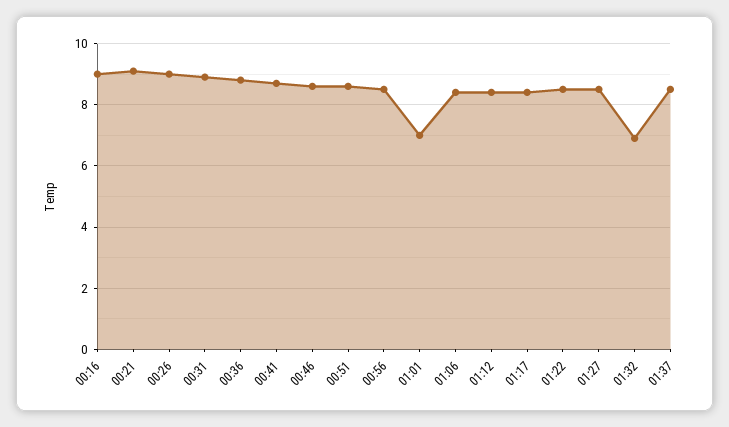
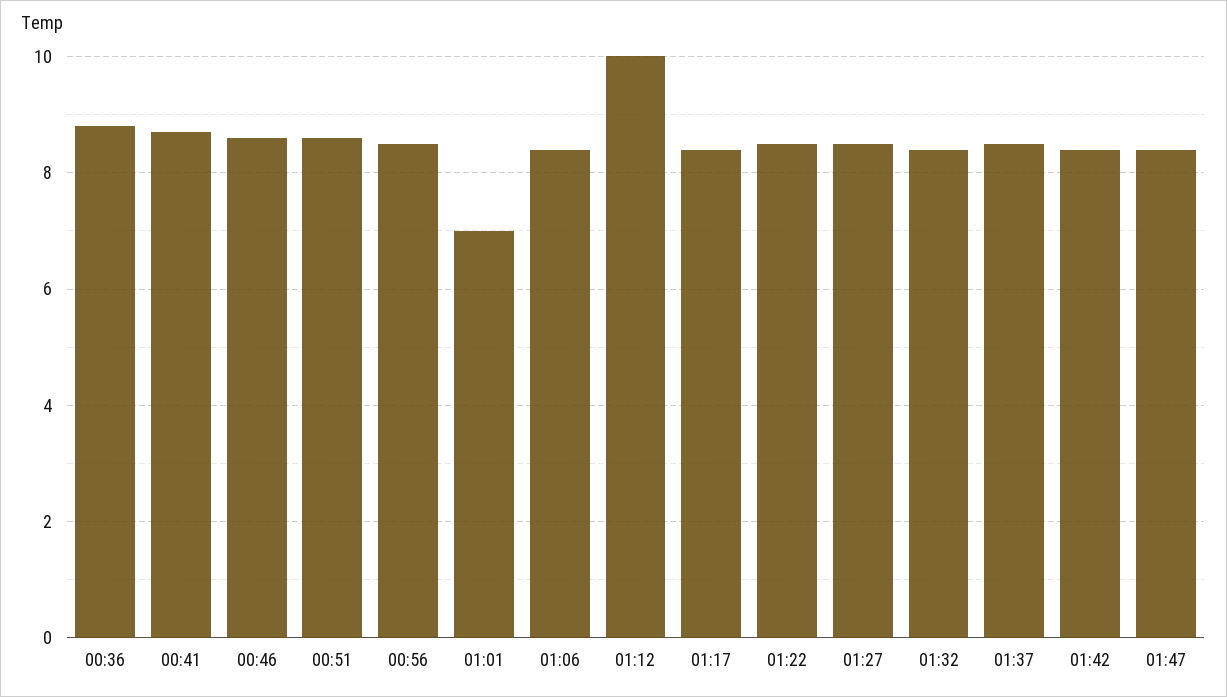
00:16: 9 -> none
00:21: 9 -> none
00:26: 9 -> none
00:31: 9 -> none
01:12: 8.5 -> 10
01:32: 7 -> 8.5
01:42: none -> 8.5
01:47: none -> 8.5

